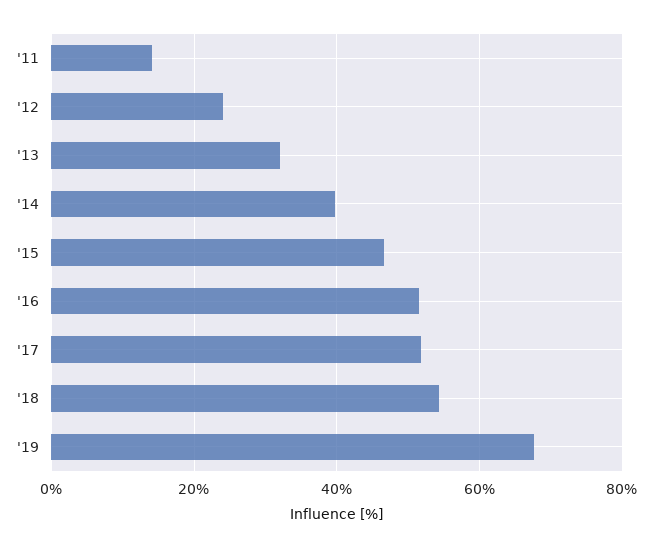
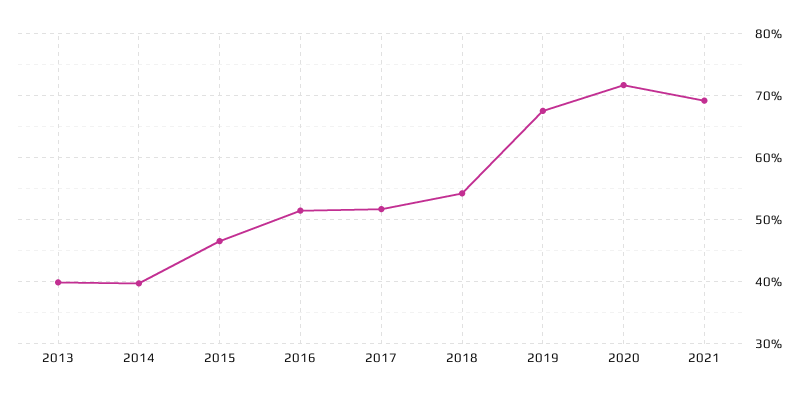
'11: 14 -> none
'12: 24 -> none
'13: 32 -> 40
2020: none -> 72
2021: none -> 69

